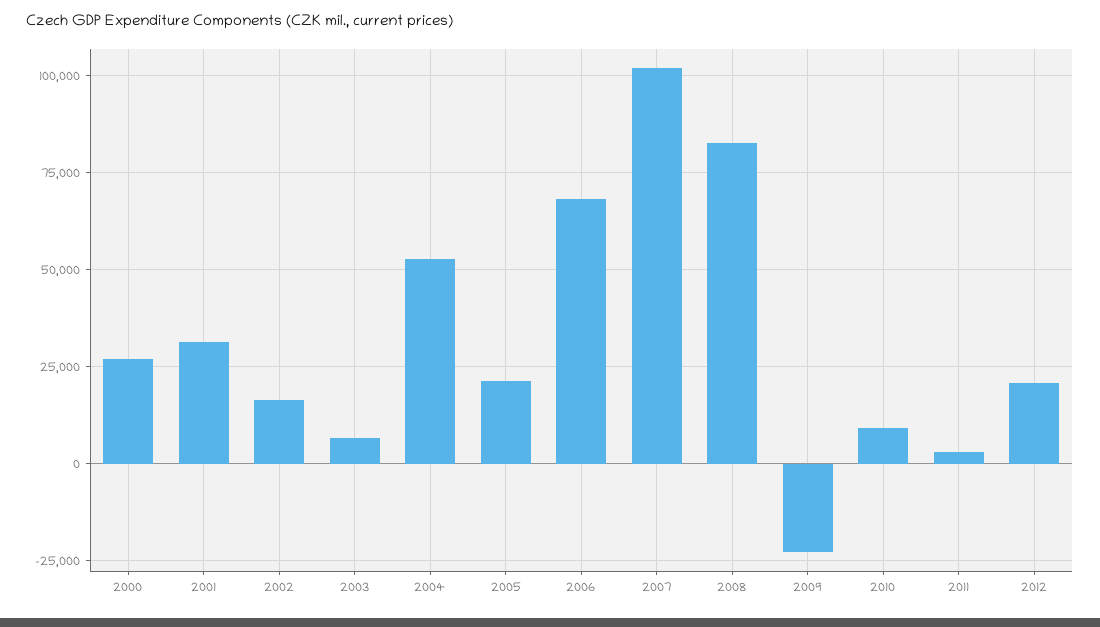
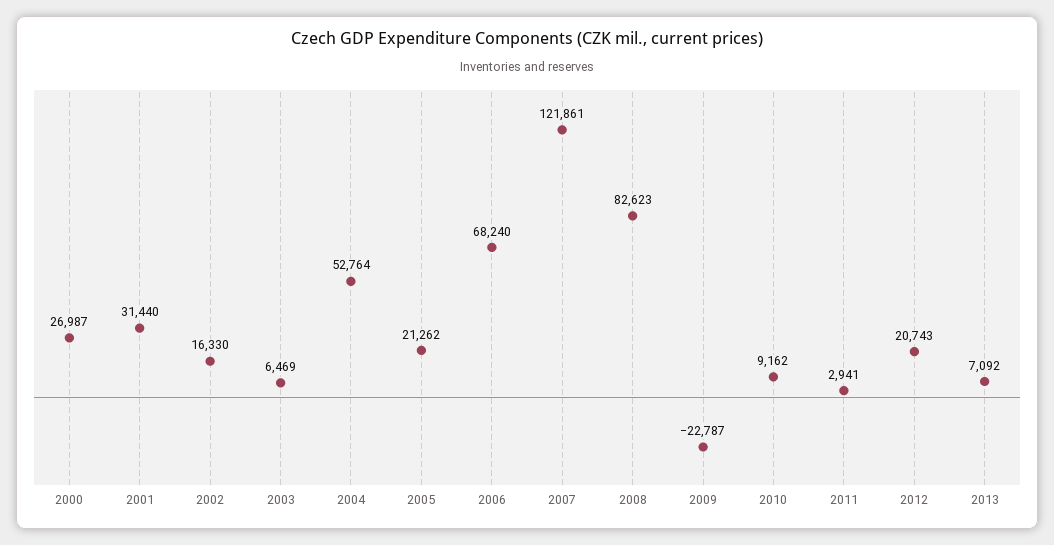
2007: 102500 -> 121861
2013: none -> 7092

